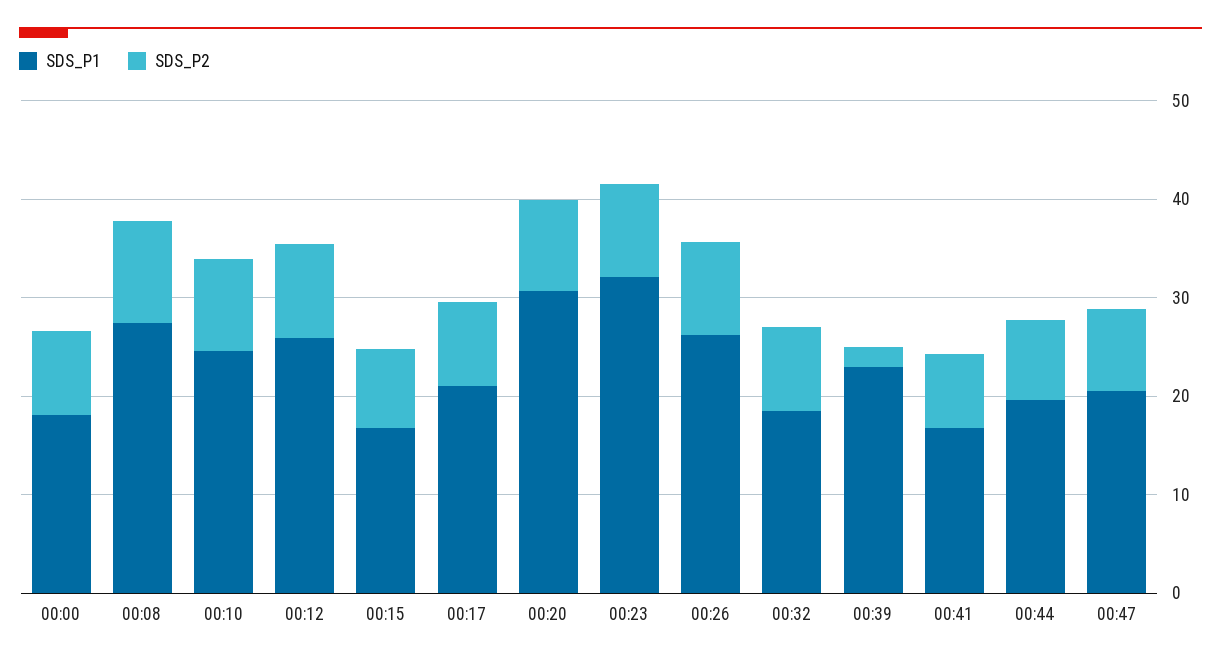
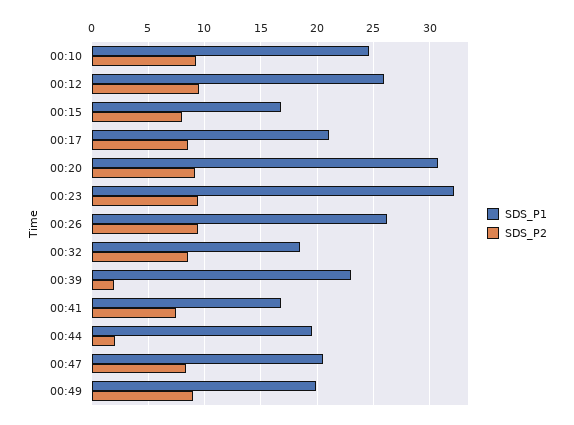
SDS_P1, 00:00: 18 -> none
SDS_P2, 00:00: 8 -> none
SDS_P1, 00:08: 28 -> none
SDS_P2, 00:08: 10 -> none
SDS_P2, 00:44: 8 -> 2
SDS_P1, 00:49: none -> 20
SDS_P2, 00:49: none -> 9

